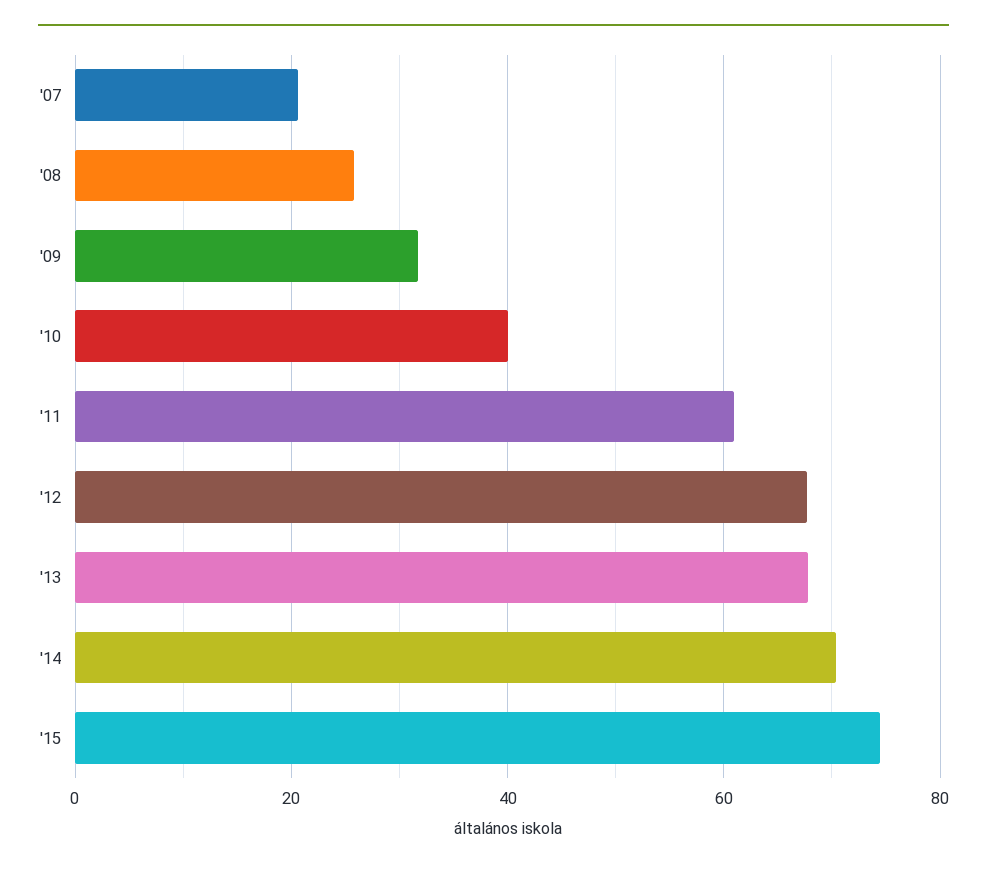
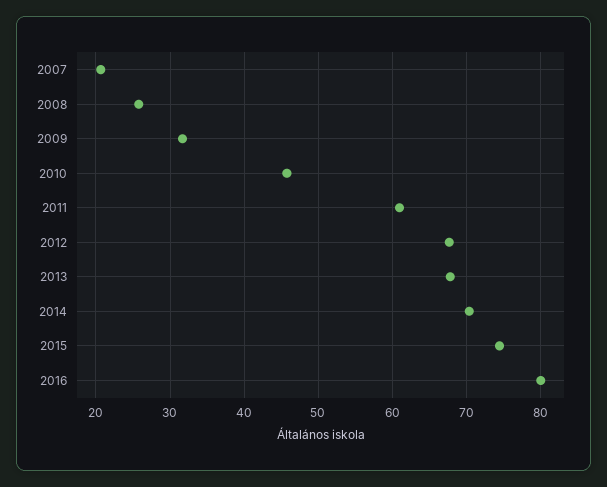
'10: 40 -> 46
2016: none -> 80

